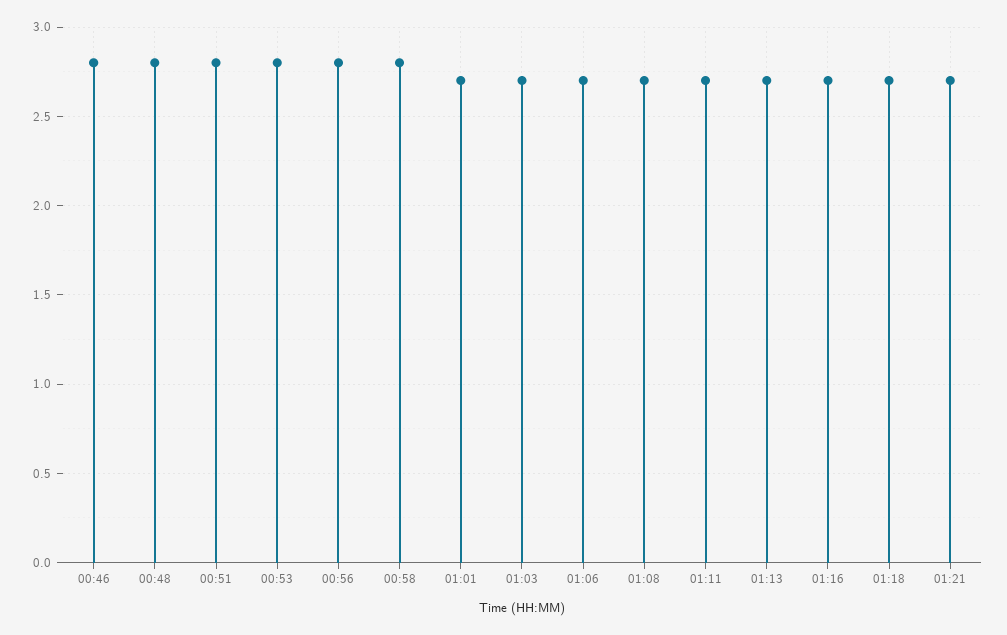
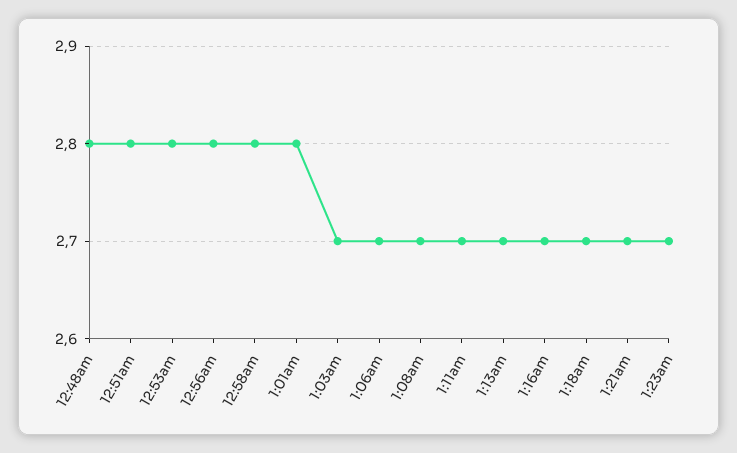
00:46: 2.8 -> none
01:01: 2.7 -> 2.8
1:23am: none -> 2.7

